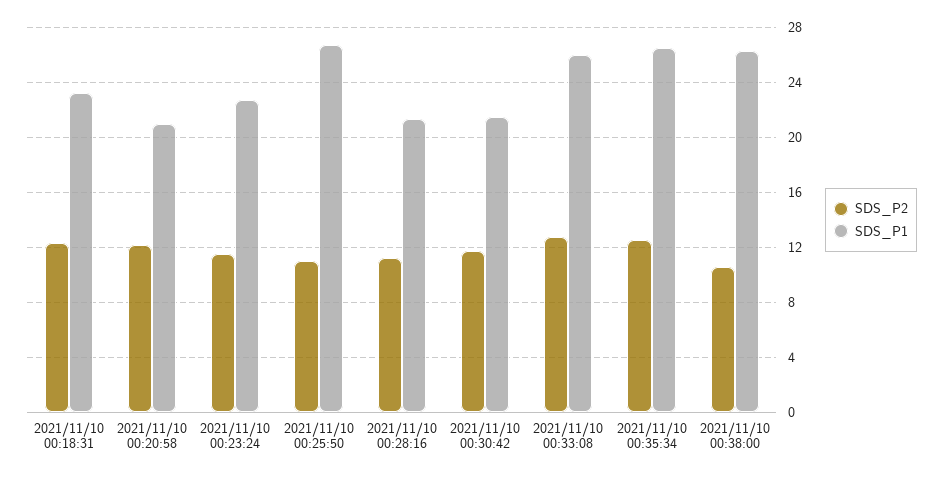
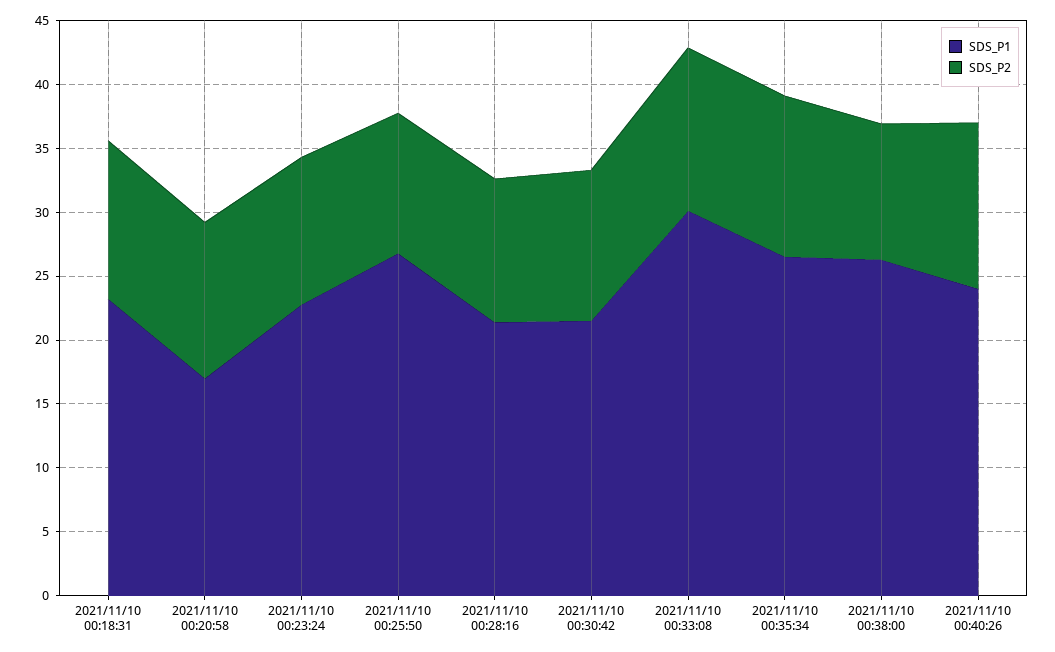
SDS_P1, 2021/11/10 00:20:58: 21 -> 17
SDS_P1, 2021/11/10 00:33:08: 26 -> 30
SDS_P1, 2021/11/10 00:40:26: none -> 24
SDS_P2, 2021/11/10 00:40:26: none -> 13

